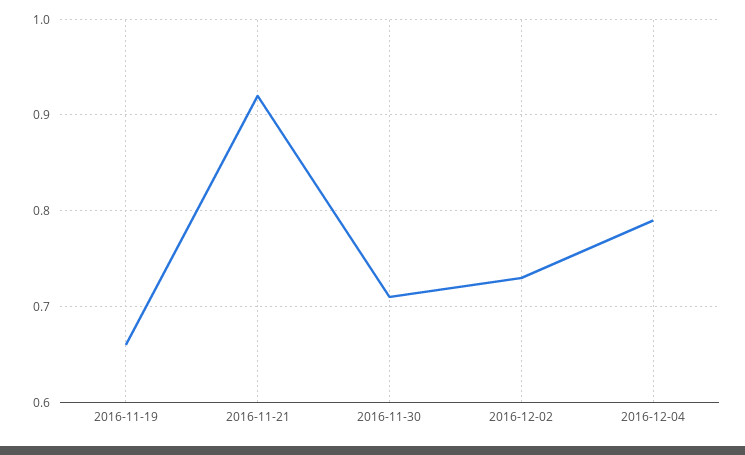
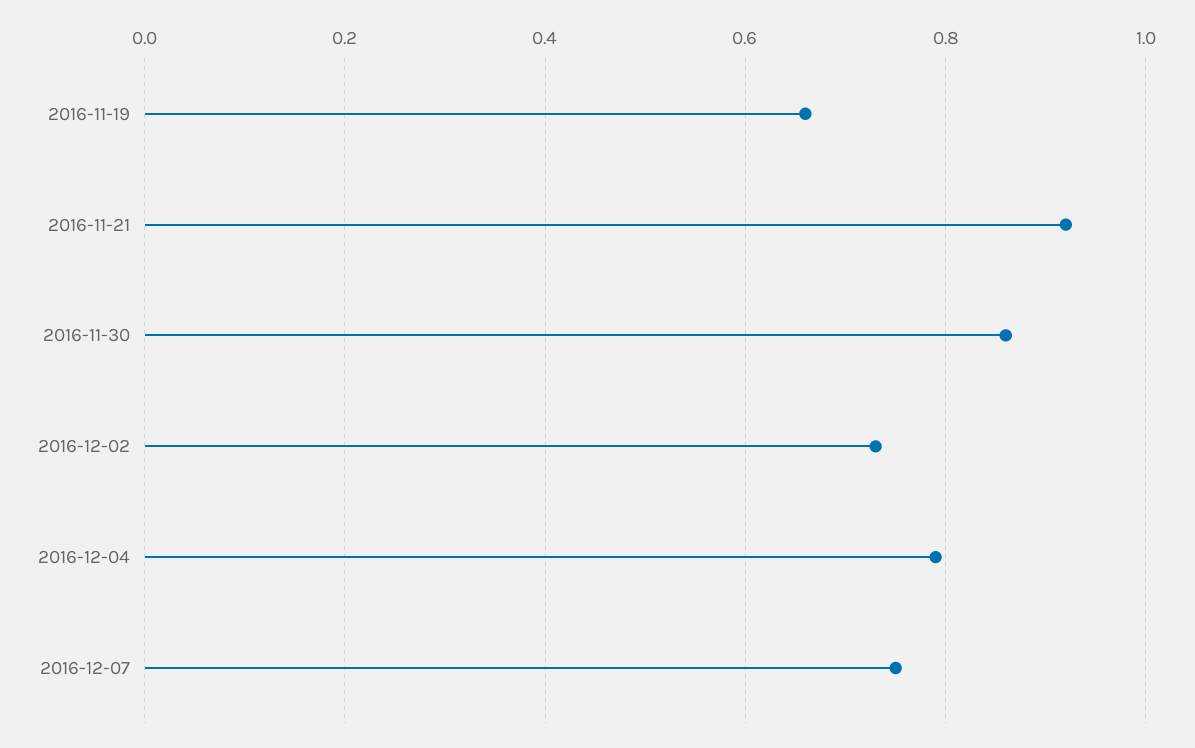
2016-11-30: 0.71 -> 0.85
2016-12-07: none -> 0.75

